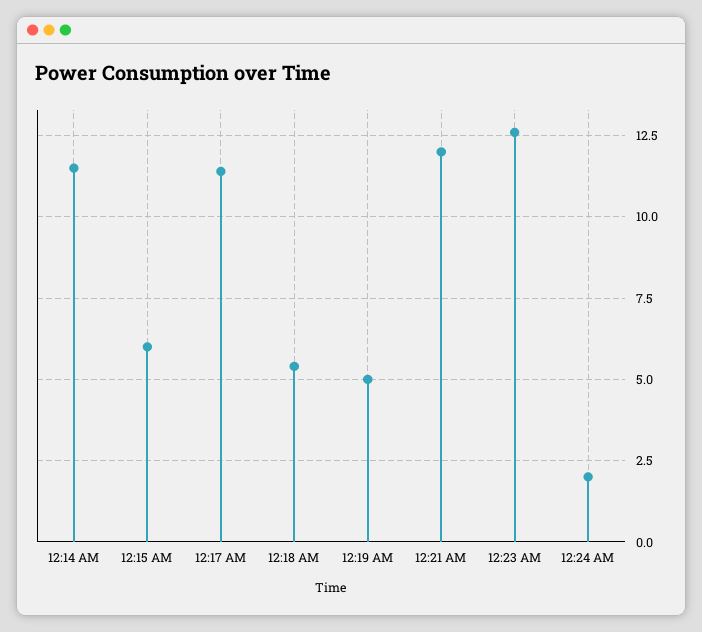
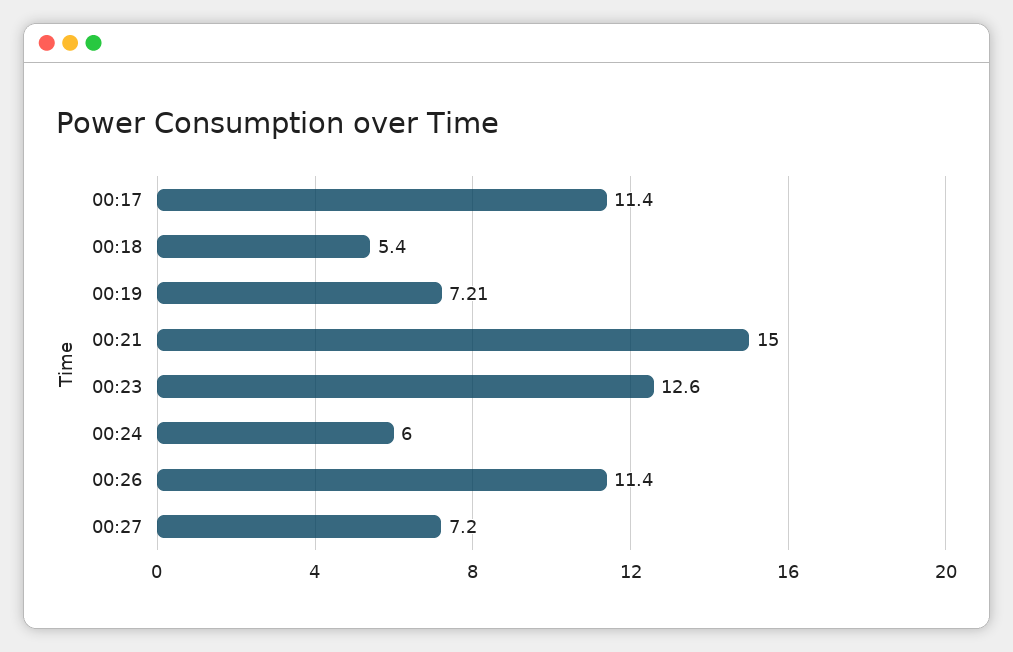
12:14 AM: 11.5 -> none
12:15 AM: 6 -> none
12:19 AM: 5 -> 7.21
12:21 AM: 12 -> 15
12:24 AM: 2 -> 6
00:26: none -> 11.4
00:27: none -> 7.2

